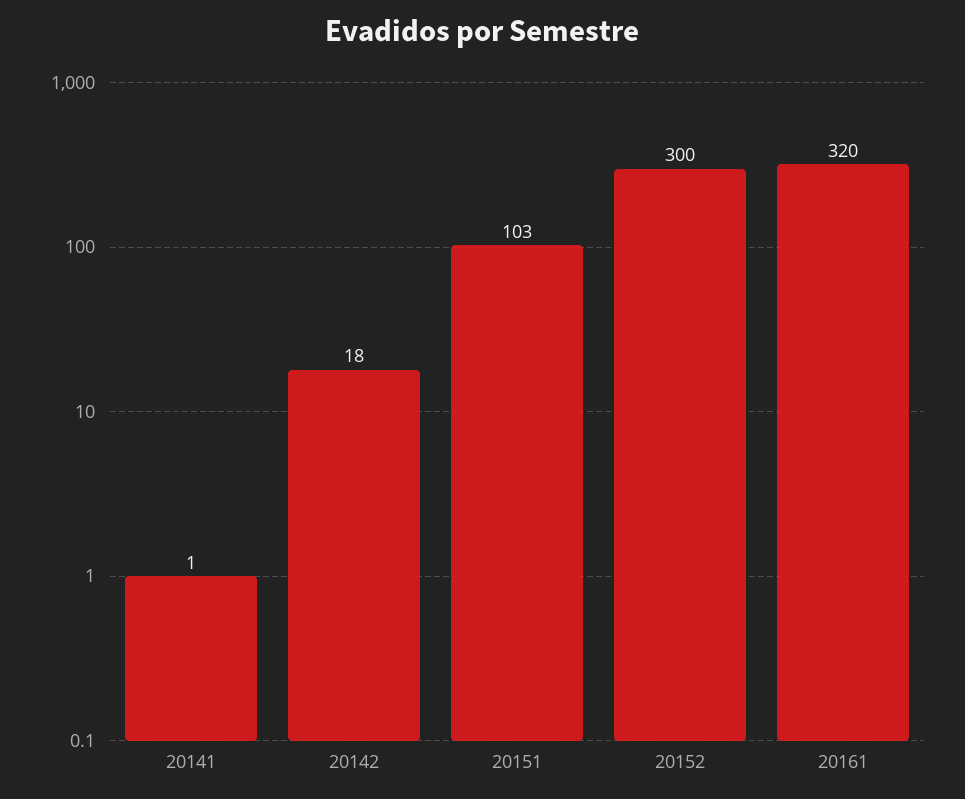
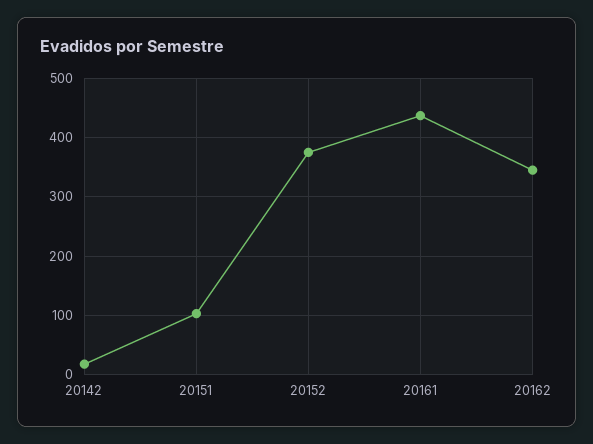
20141: 1 -> none
20152: 300 -> 380
20161: 320 -> 440
20162: none -> 340

